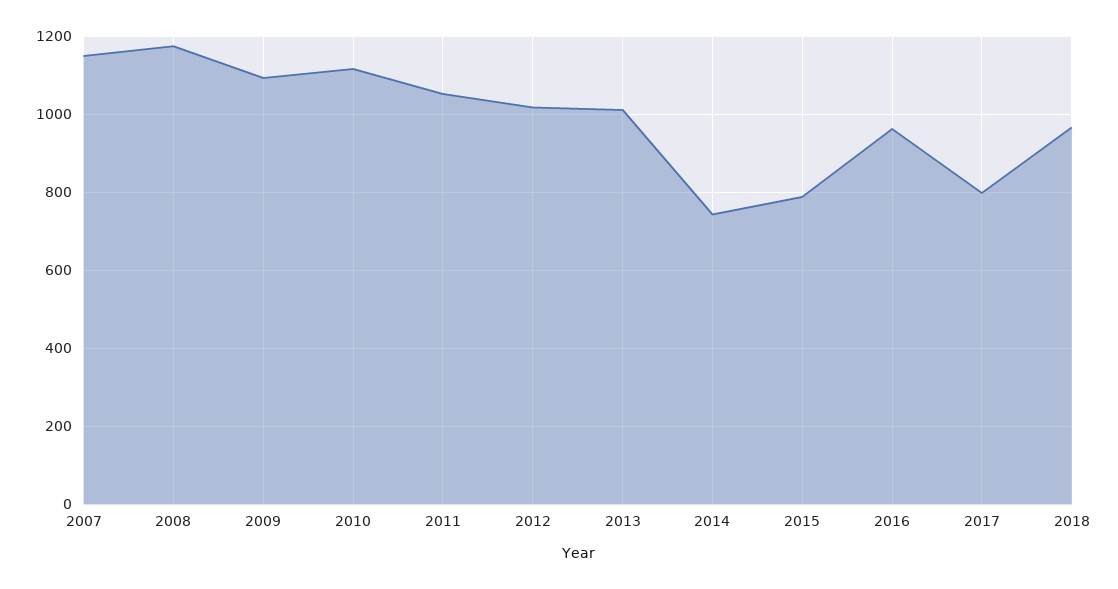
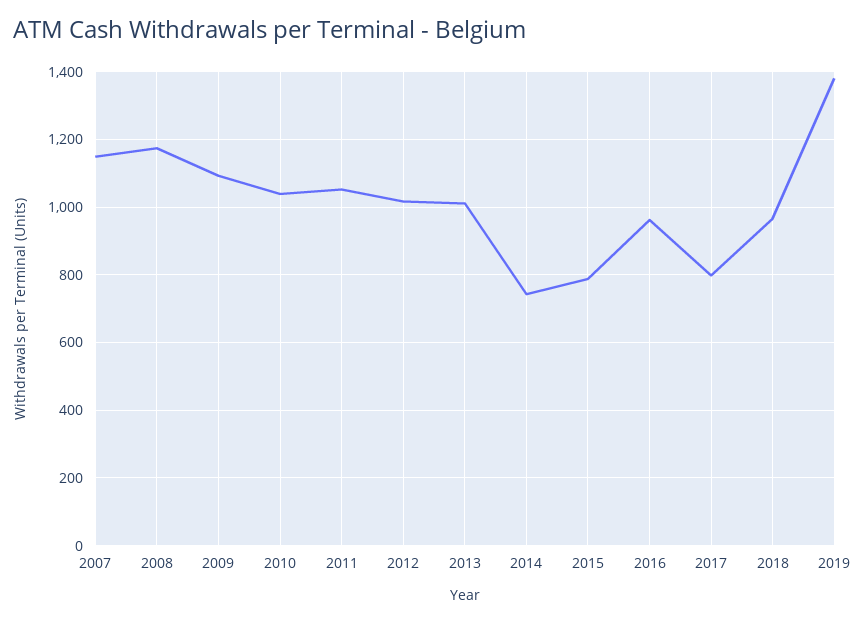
2010: 1120 -> 1040
2019: none -> 1380

